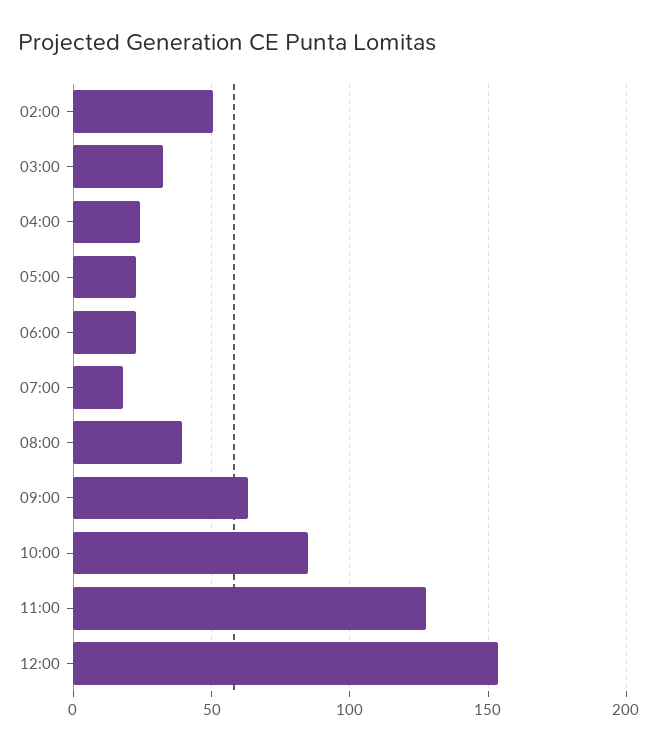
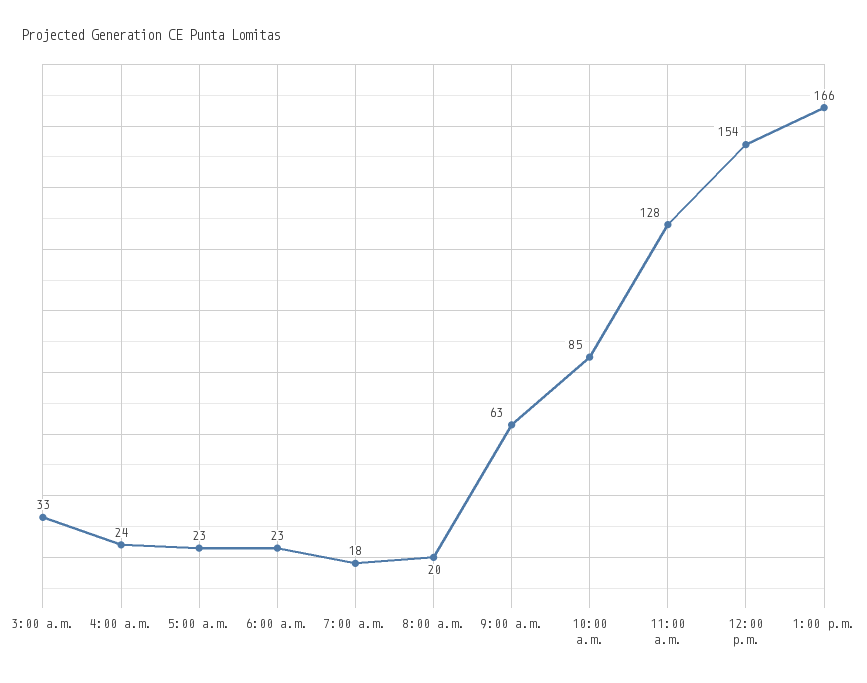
02:00: 50 -> none
08:00: 40 -> 20
1:00 p.m.: none -> 166

